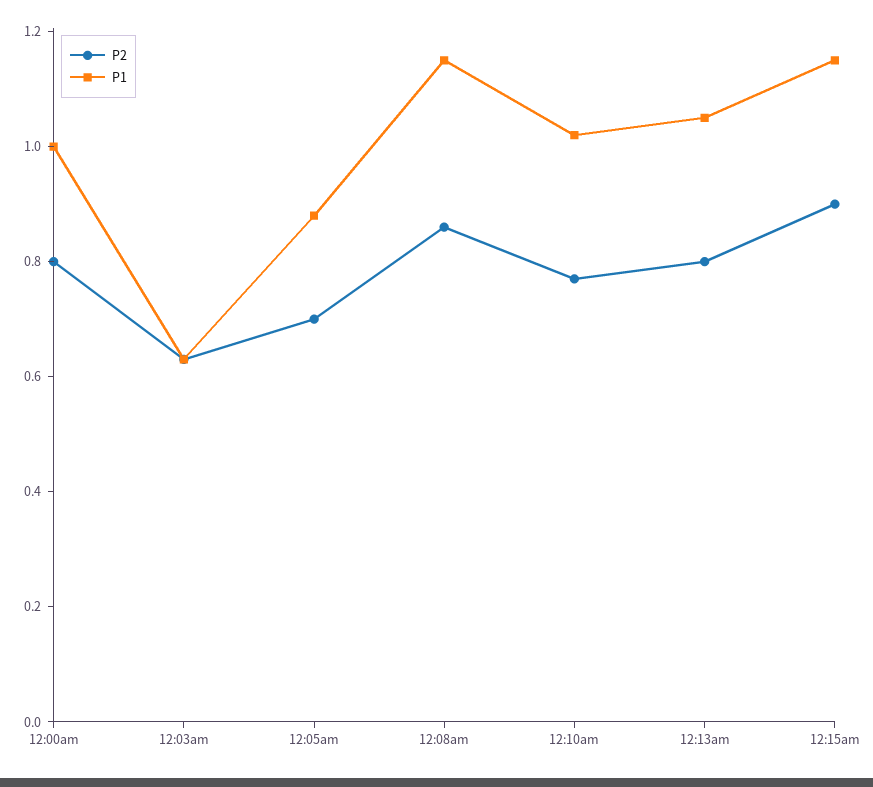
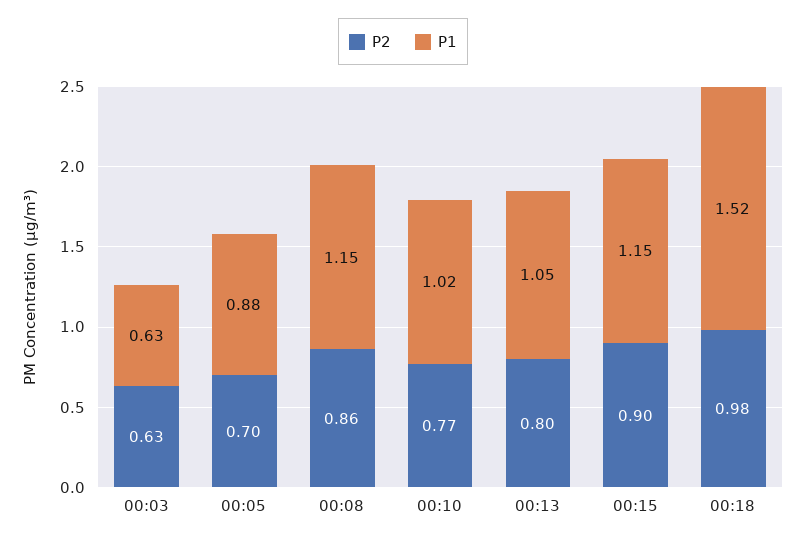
P2, 12:00am: 0.8 -> none
P1, 12:00am: 1 -> none
P2, 00:18: none -> 0.98
P1, 00:18: none -> 1.52

